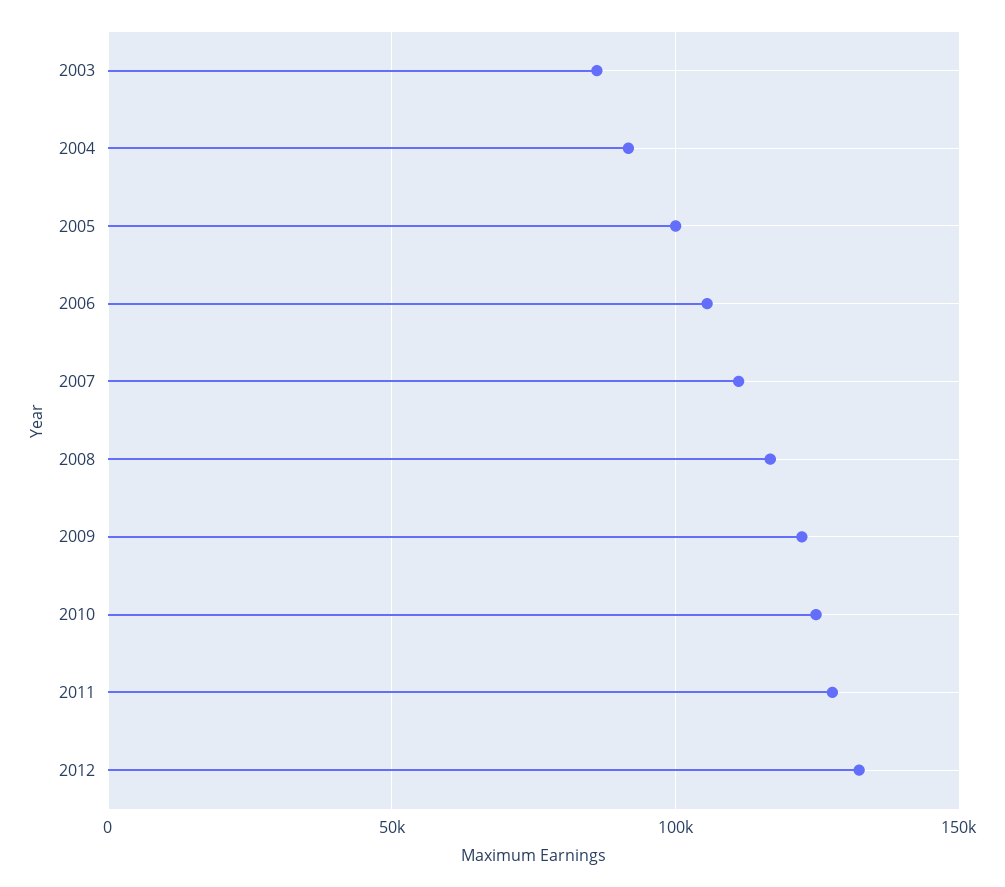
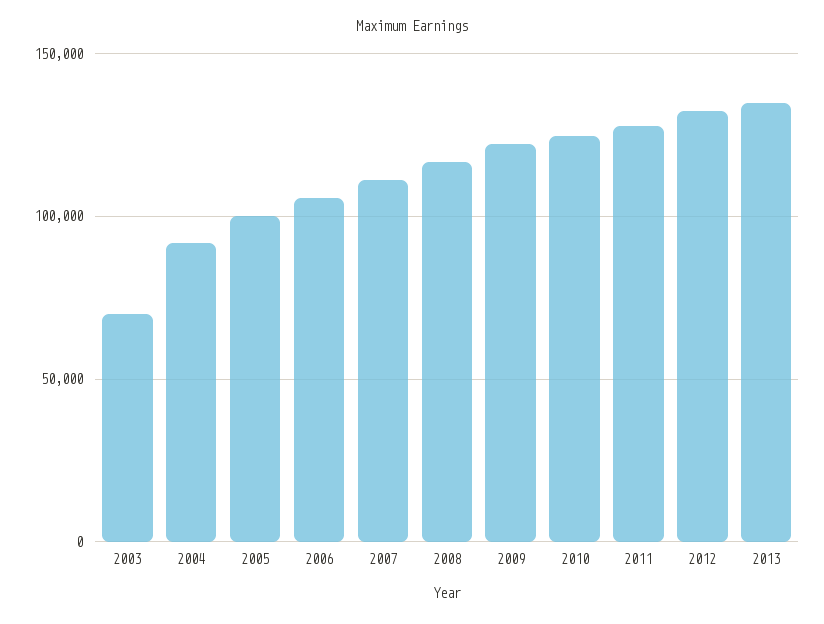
2003: 85000 -> 70000
2013: none -> 135000

